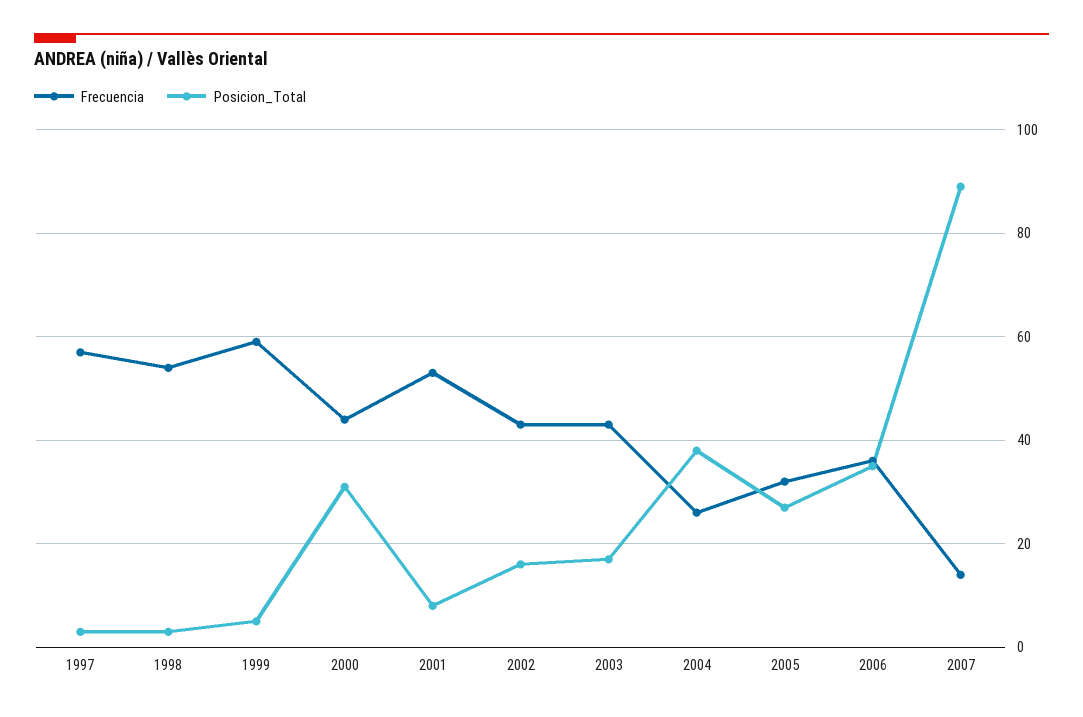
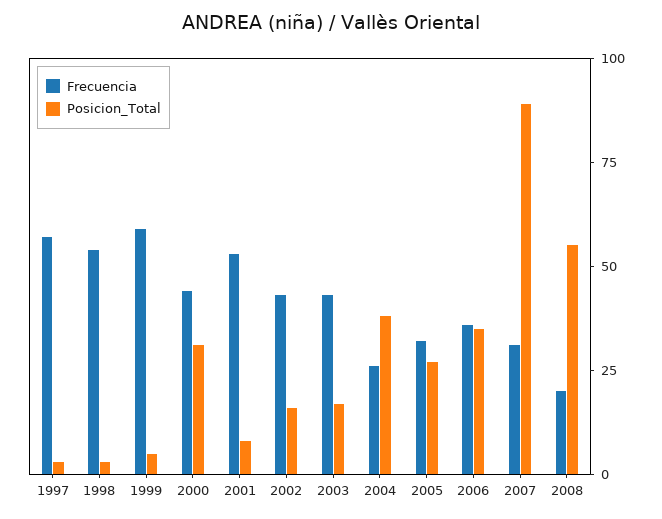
Frecuencia, 2007: 15 -> 30
Frecuencia, 2008: none -> 20
Posicion_Total, 2008: none -> 55

